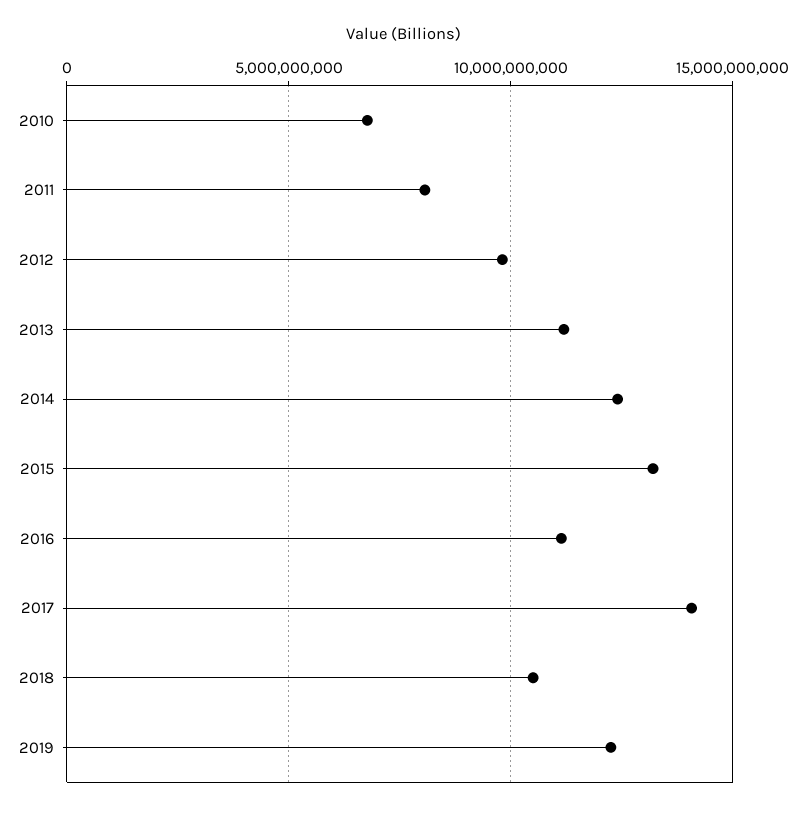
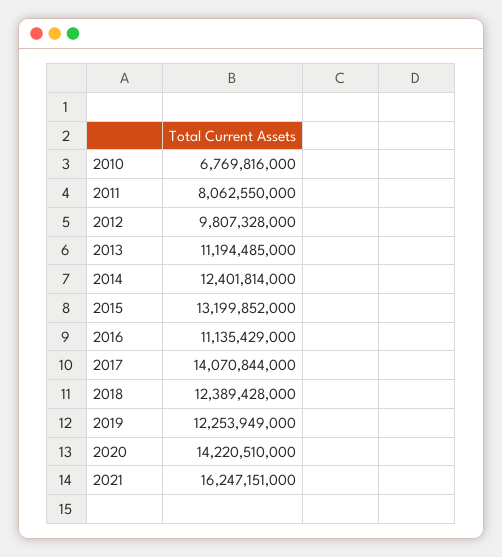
2018: 10500000000 -> 12389428000
2020: none -> 14220510000
2021: none -> 16247151000

